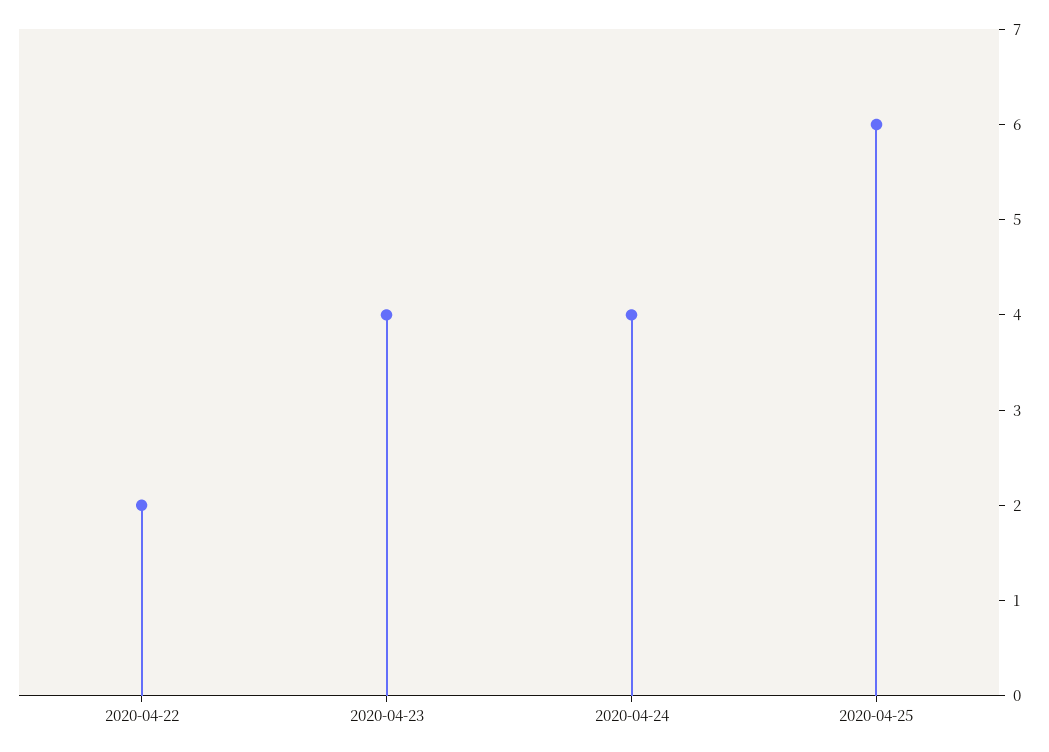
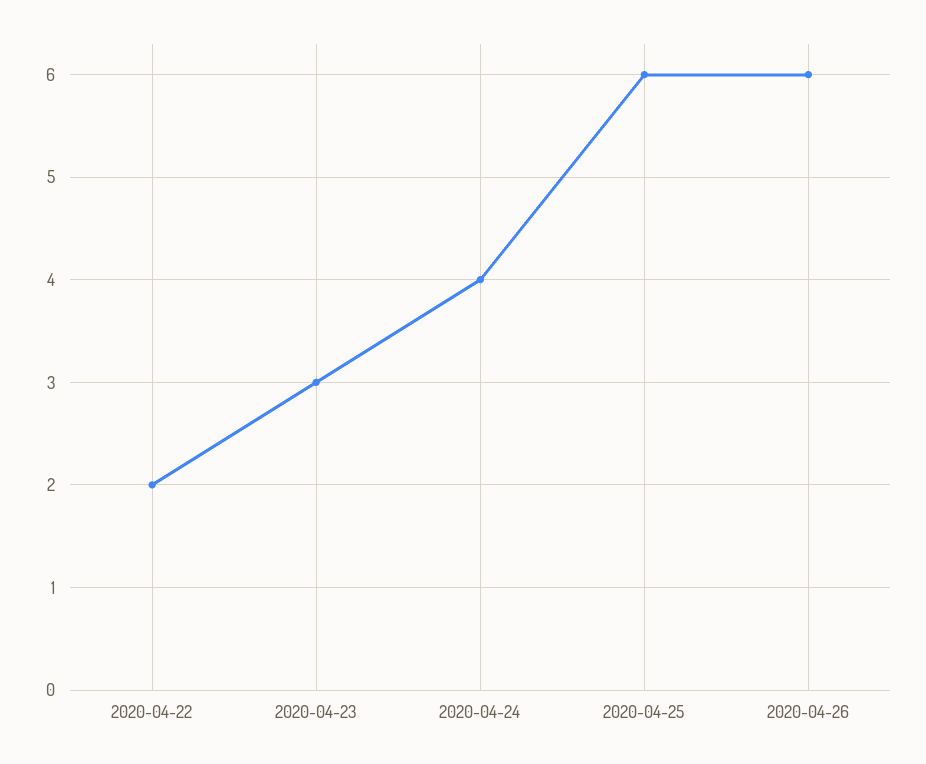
2020-04-23: 4 -> 3
2020-04-26: none -> 6

